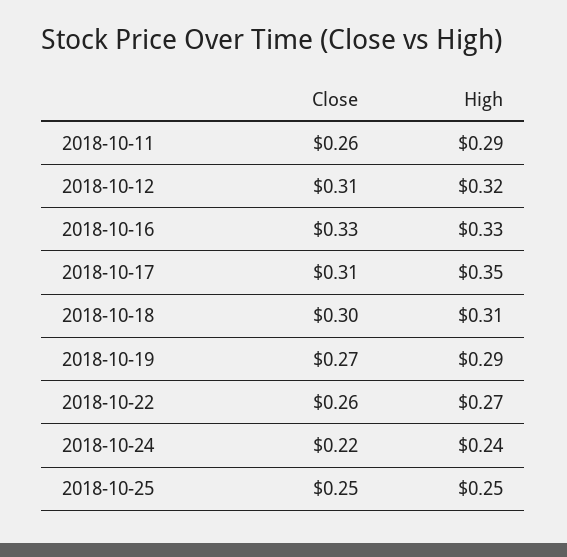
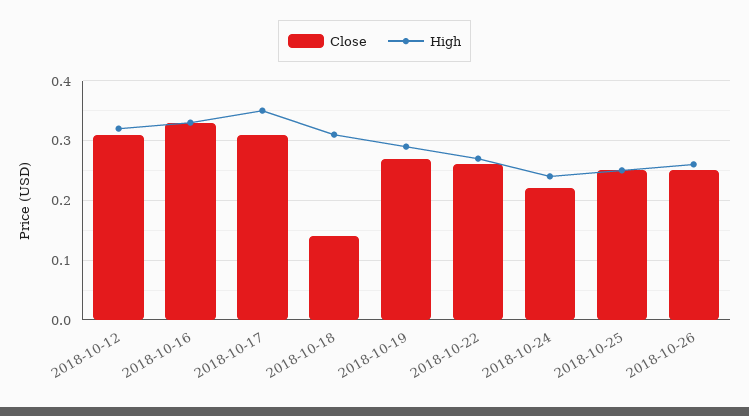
Close, 2018-10-11: 0.26 -> none
High, 2018-10-11: 0.29 -> none
Close, 2018-10-18: 0.3 -> 0.15
Close, 2018-10-26: none -> 0.25
High, 2018-10-26: none -> 0.25

